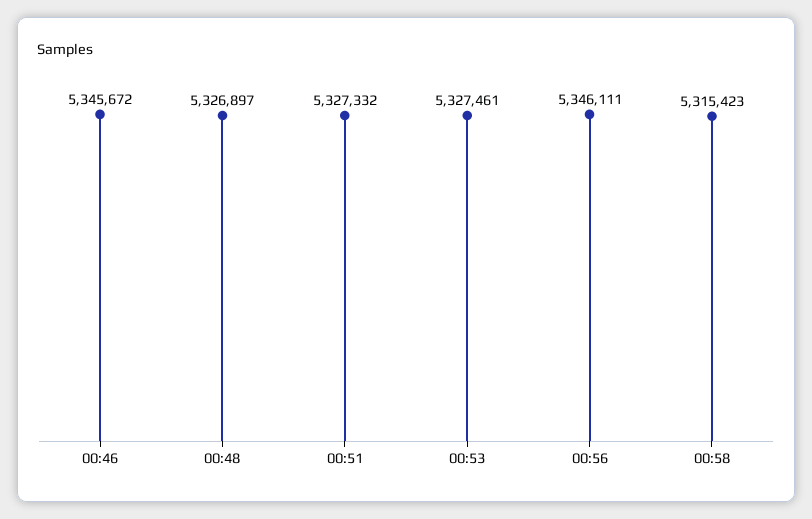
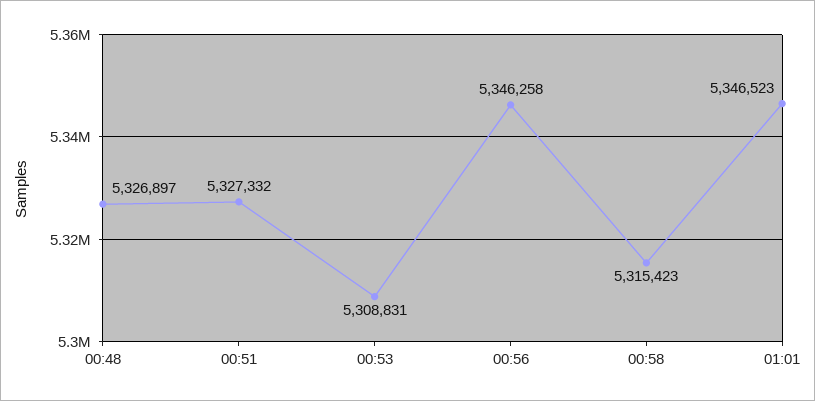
00:46: 5345672 -> none
00:53: 5327461 -> 5308831
00:56: 5346111 -> 5346258
01:01: none -> 5346523

